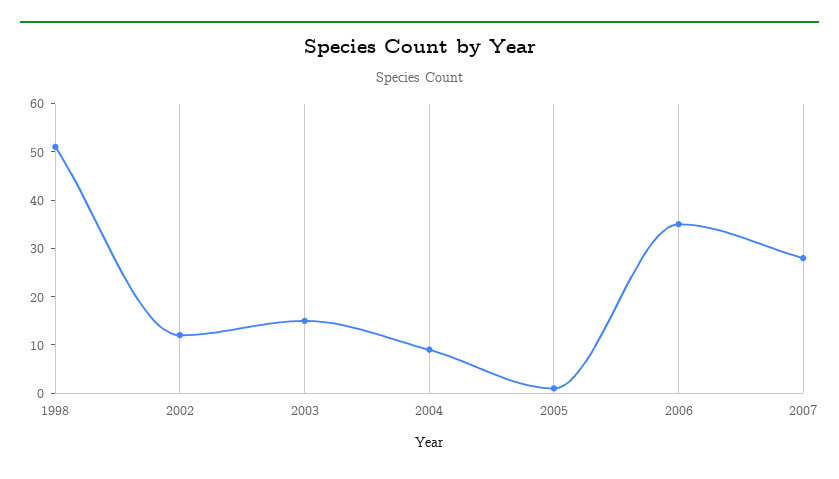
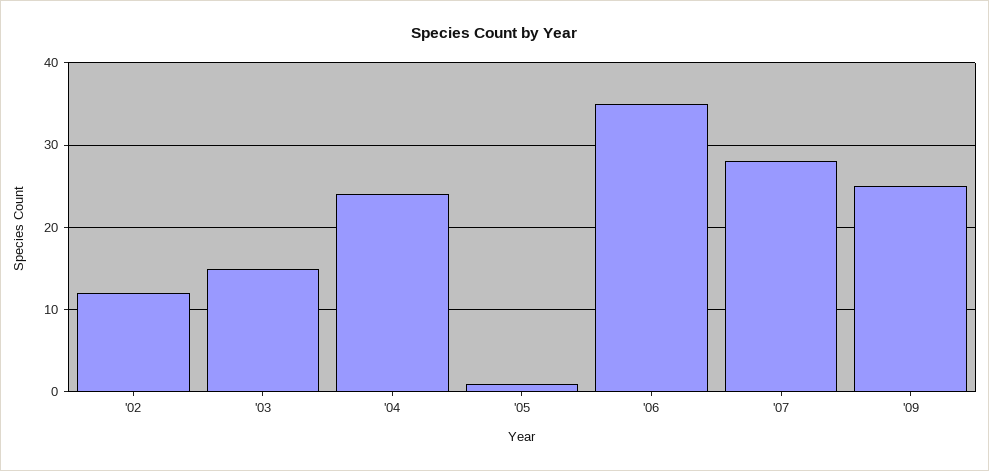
1998: 50 -> none
2004: 10 -> 24
'09: none -> 25

